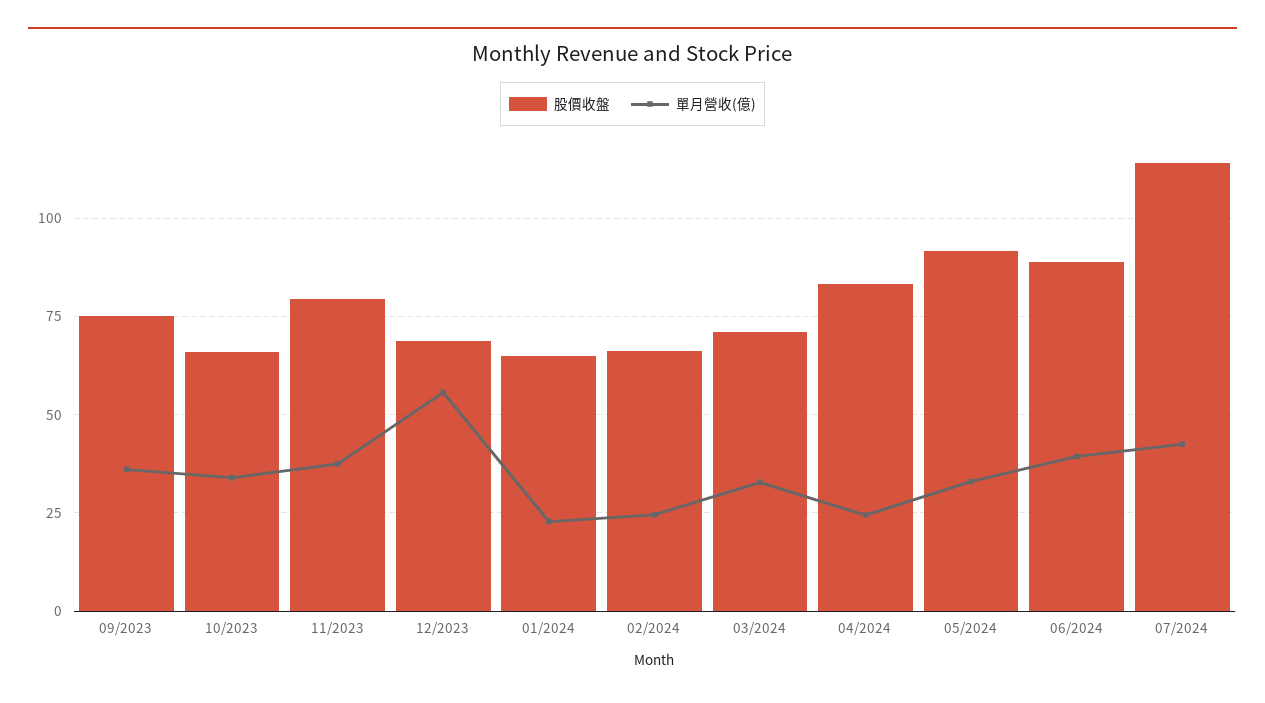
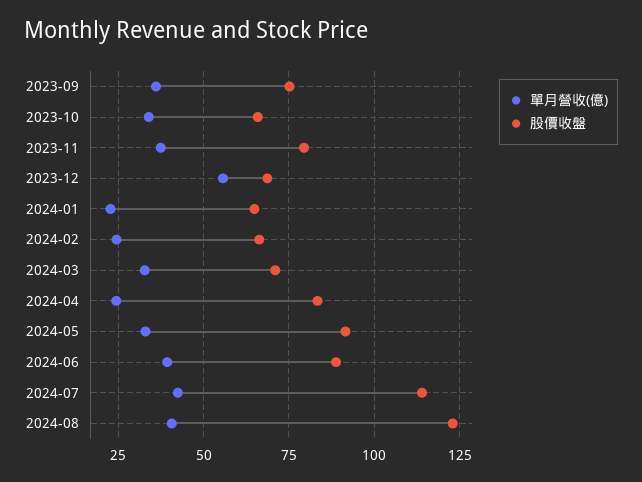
單月營收(億), 2024-08: none -> 40
股價收盤, 2024-08: none -> 122.5

